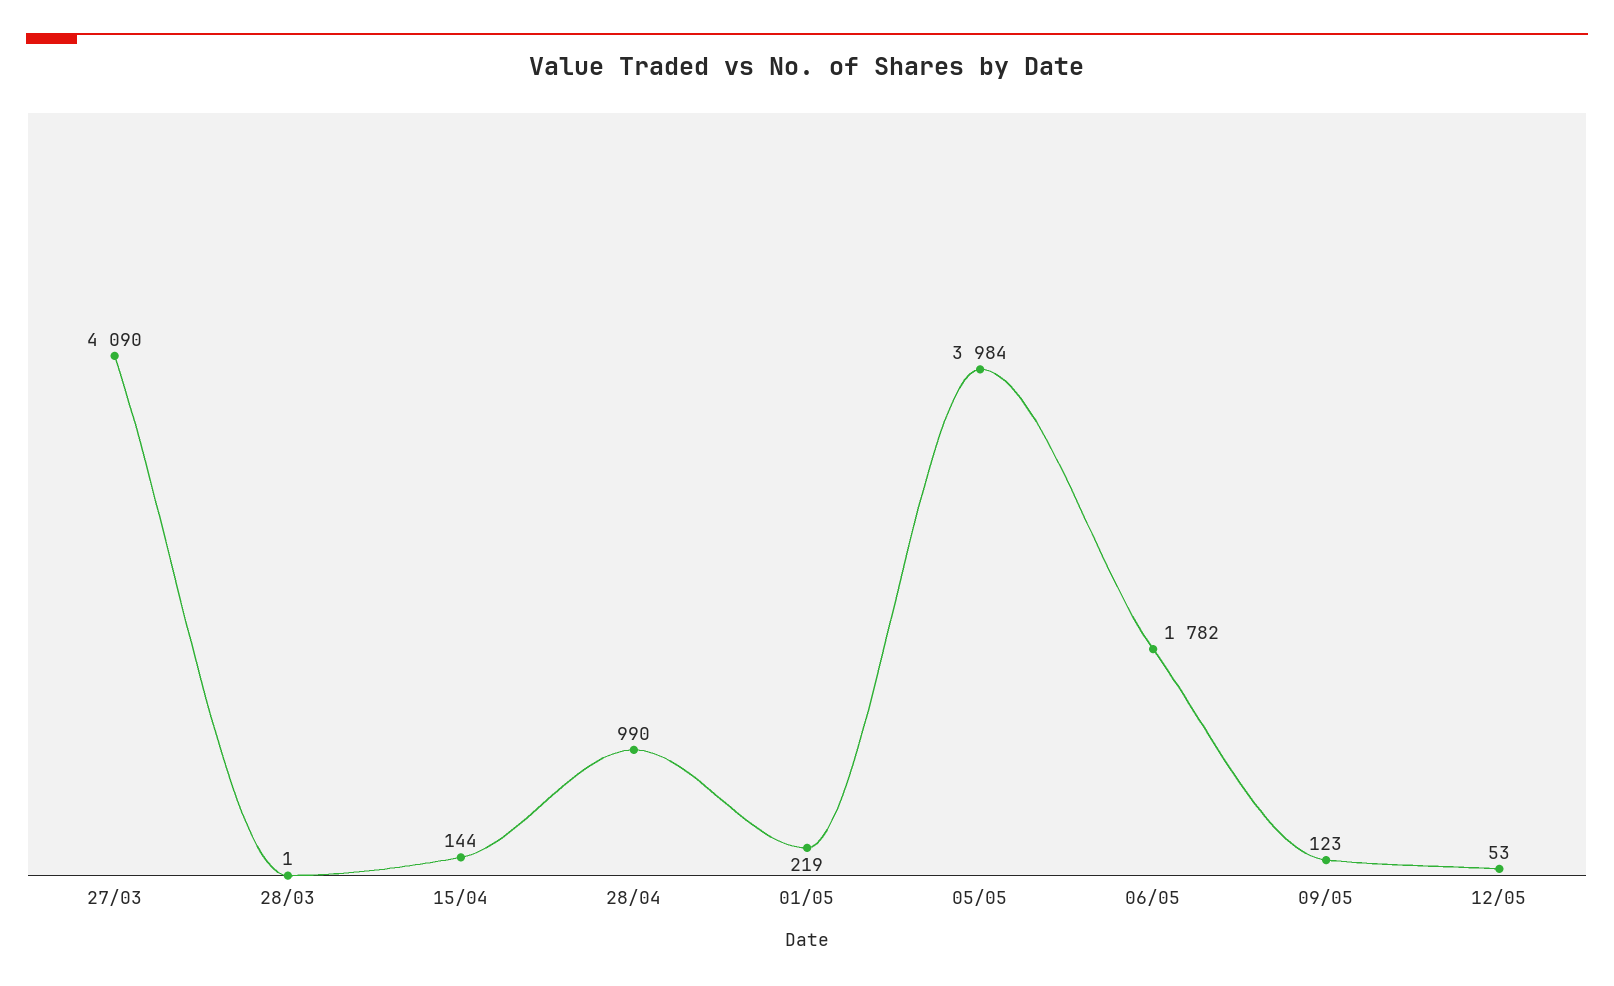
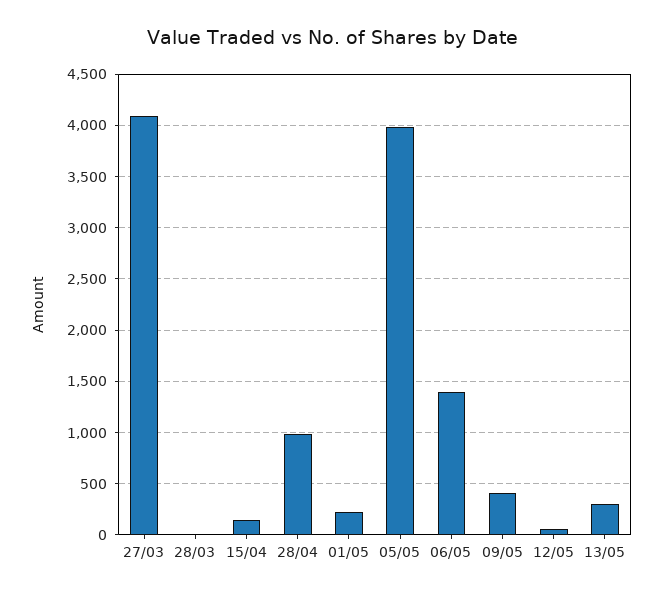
06/05: 1782 -> 1400
09/05: 123 -> 400
13/05: none -> 300

